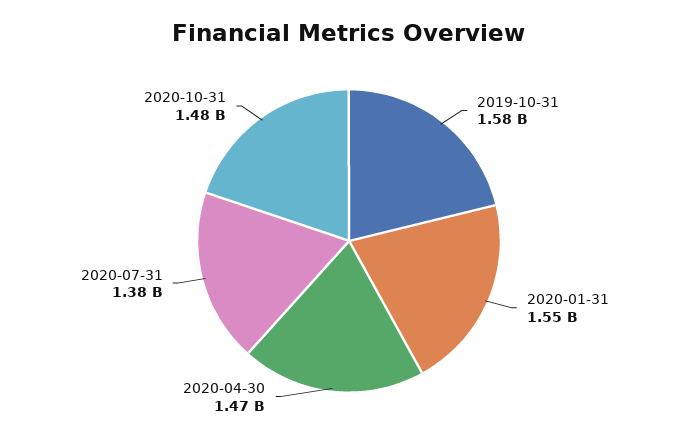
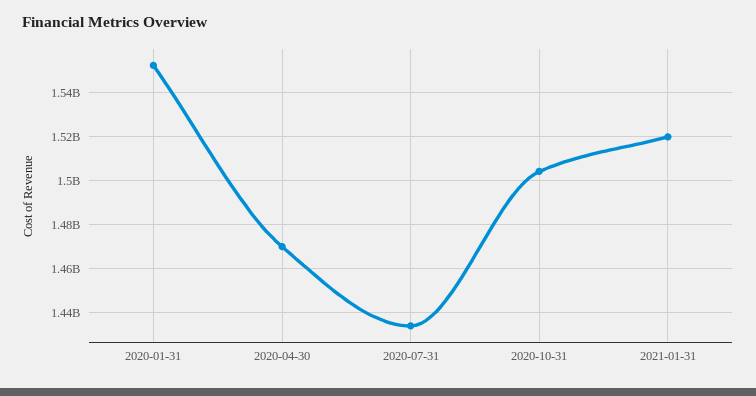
2019-10-31: 1580000000 -> none
2020-07-31: 1380000000 -> 1435000000
2020-10-31: 1480000000 -> 1505000000
2021-01-31: none -> 1520000000

